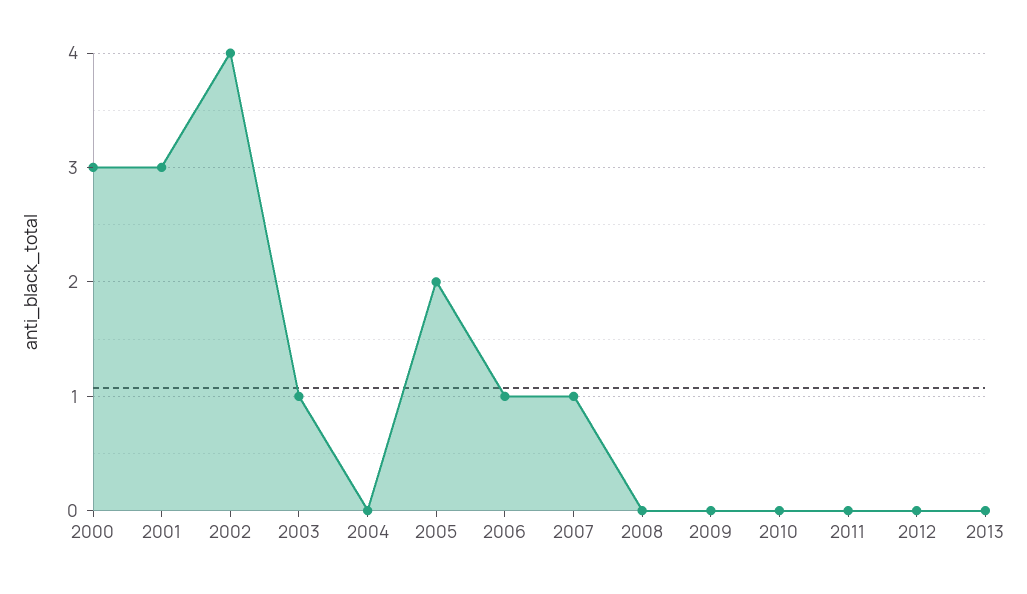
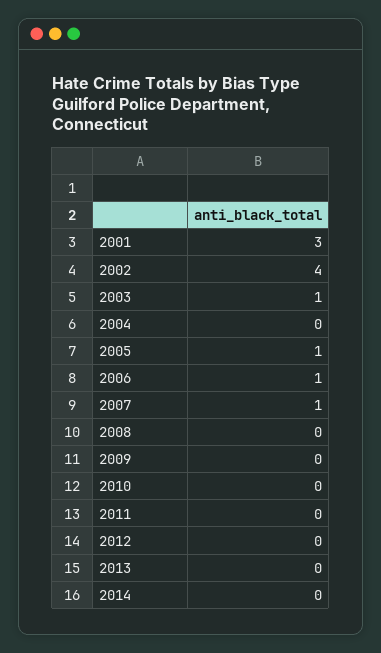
2000: 3 -> none
2005: 2 -> 1
2014: none -> 0

